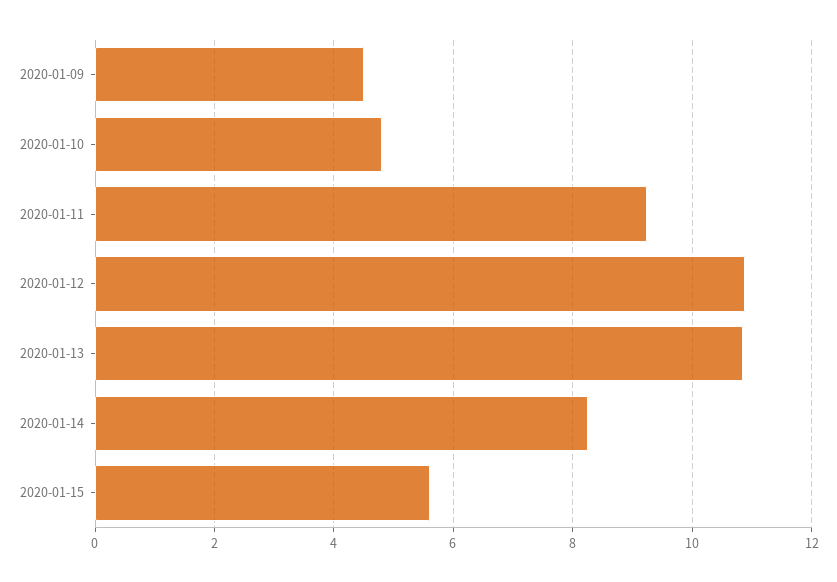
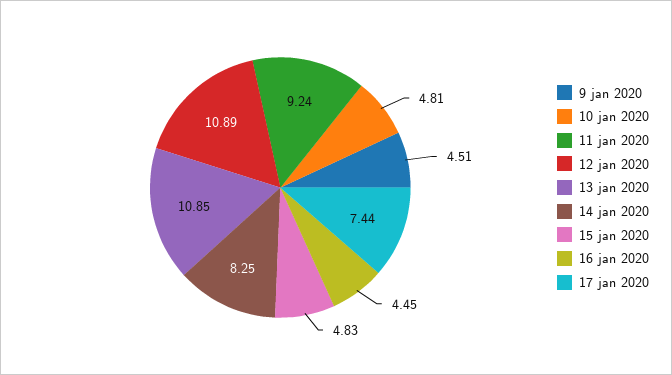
2020-01-15: 5.6 -> 4.83
16 jan 2020: none -> 4.45
17 jan 2020: none -> 7.44

